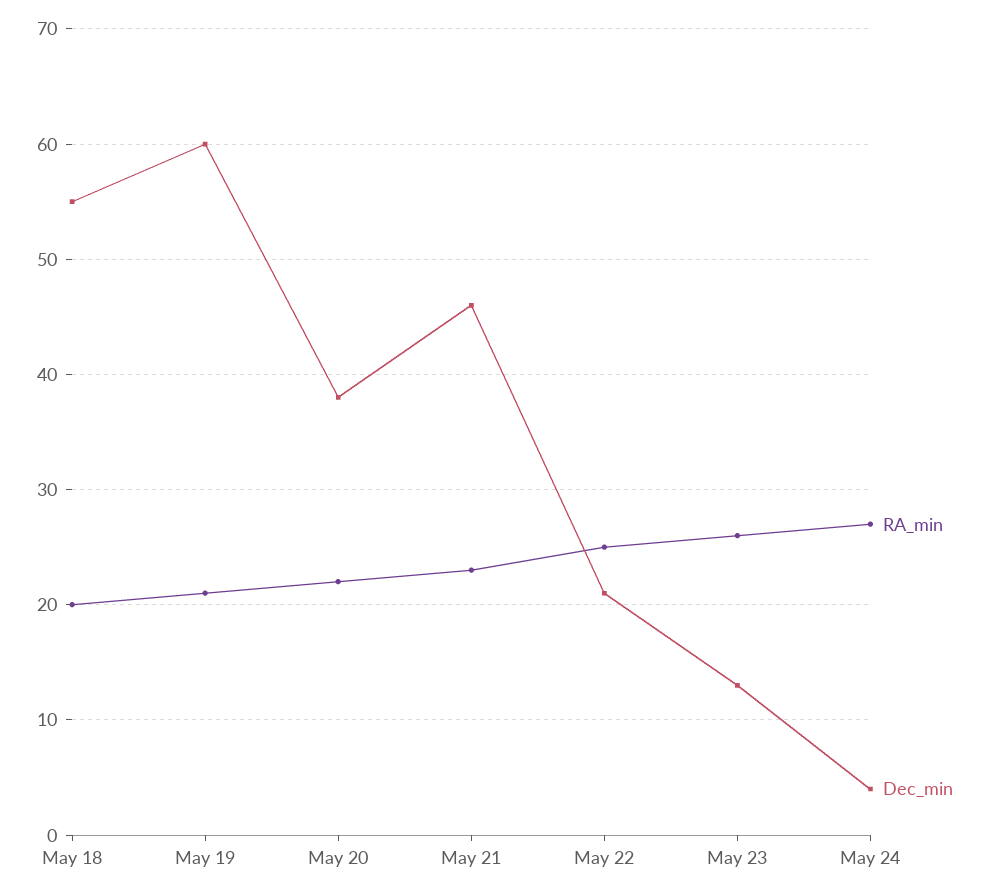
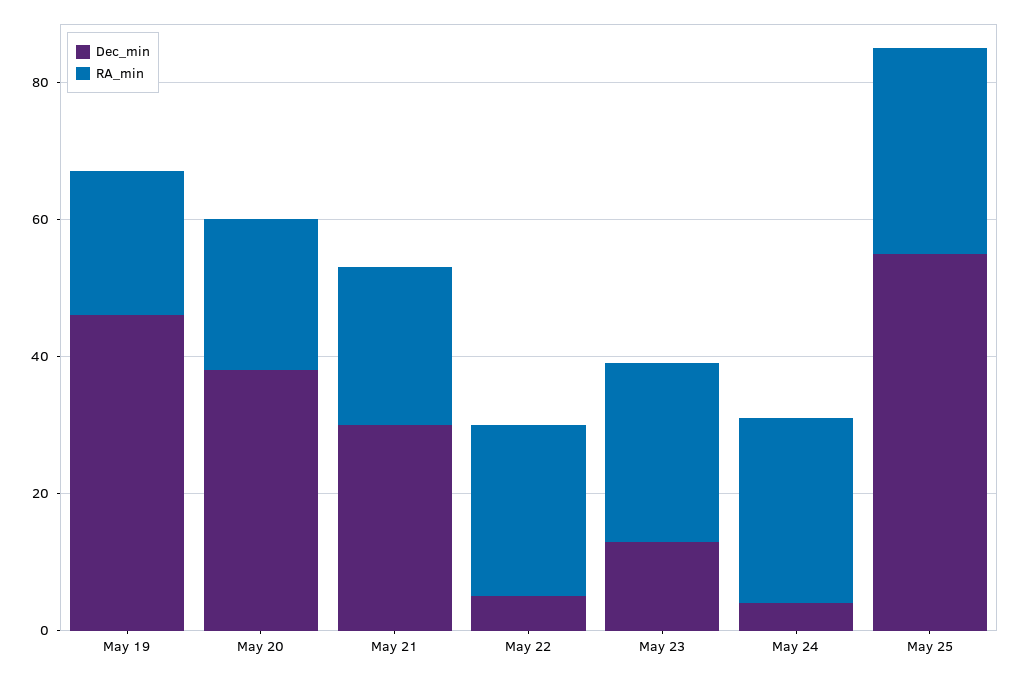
RA_min, May 18: 20 -> none
Dec_min, May 18: 55 -> none
Dec_min, May 19: 60 -> 45
Dec_min, May 21: 46 -> 30
Dec_min, May 22: 21 -> 5
Dec_min, May 25: none -> 55
RA_min, May 25: none -> 30

